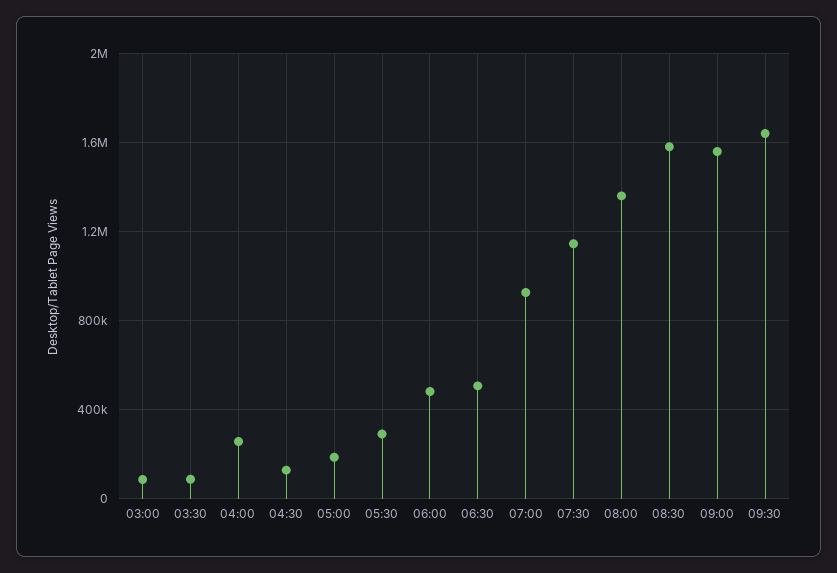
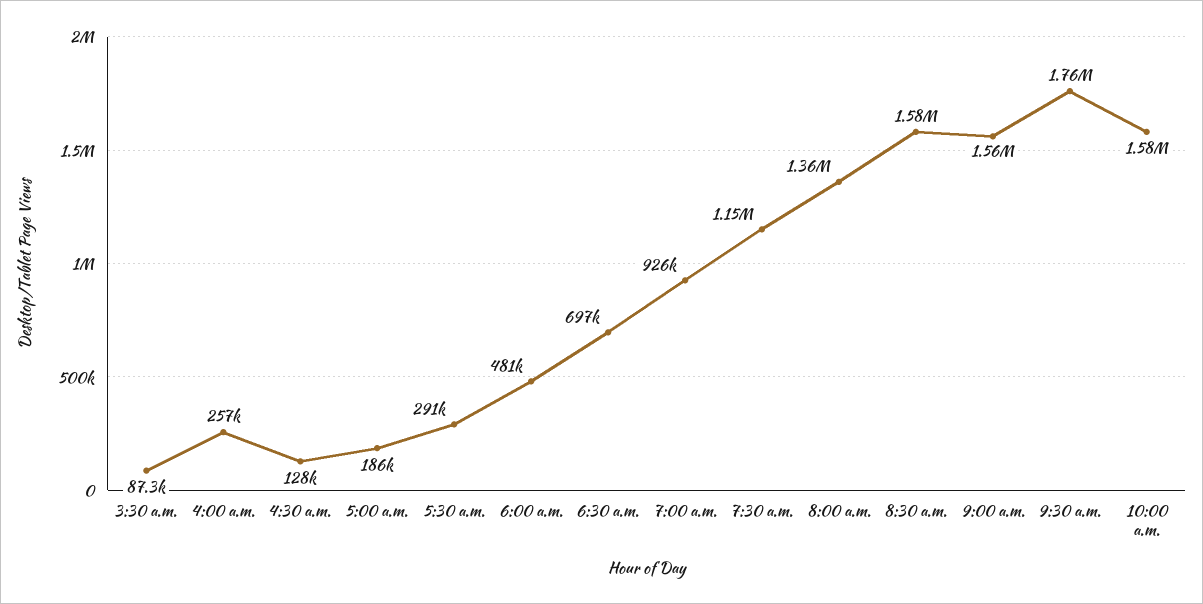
03:00: 100000 -> none
06:30: 500000 -> 697000
09:30: 1650000 -> 1760000
10:00 a.m.: none -> 1580000

